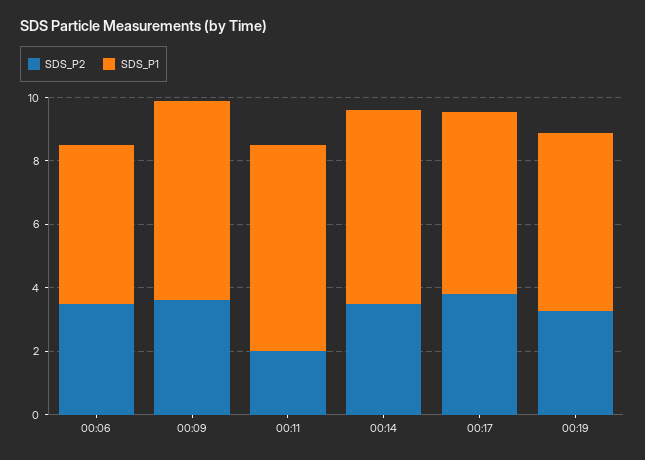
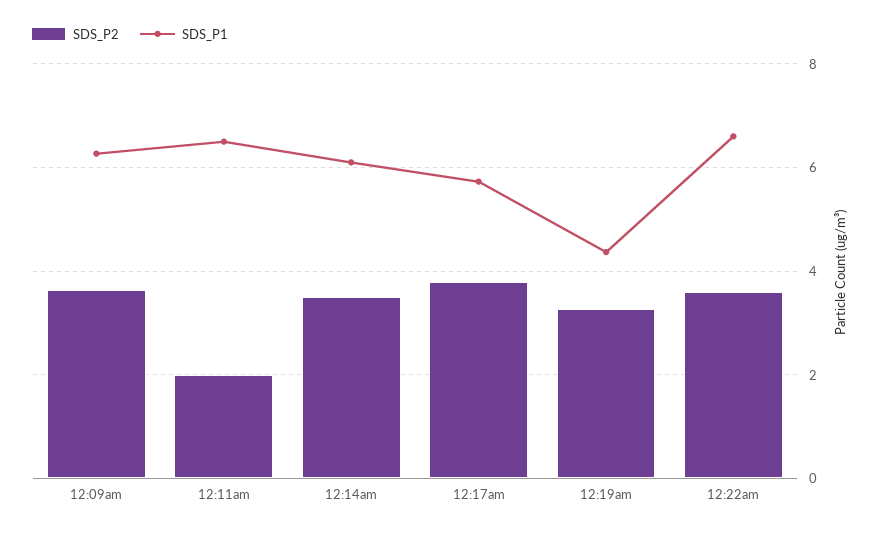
SDS_P2, 00:06: 3.5 -> none
SDS_P1, 00:06: 5 -> none
SDS_P1, 00:19: 5.5 -> 4.4
SDS_P2, 12:22am: none -> 3.6
SDS_P1, 12:22am: none -> 6.6

